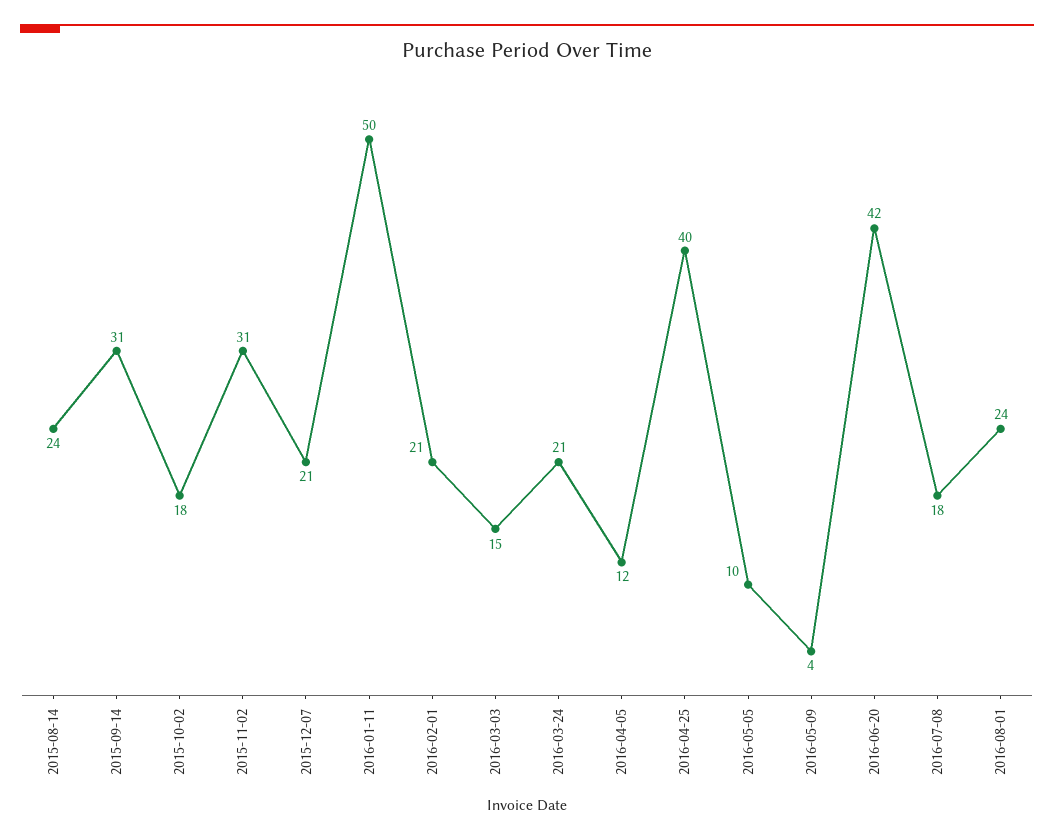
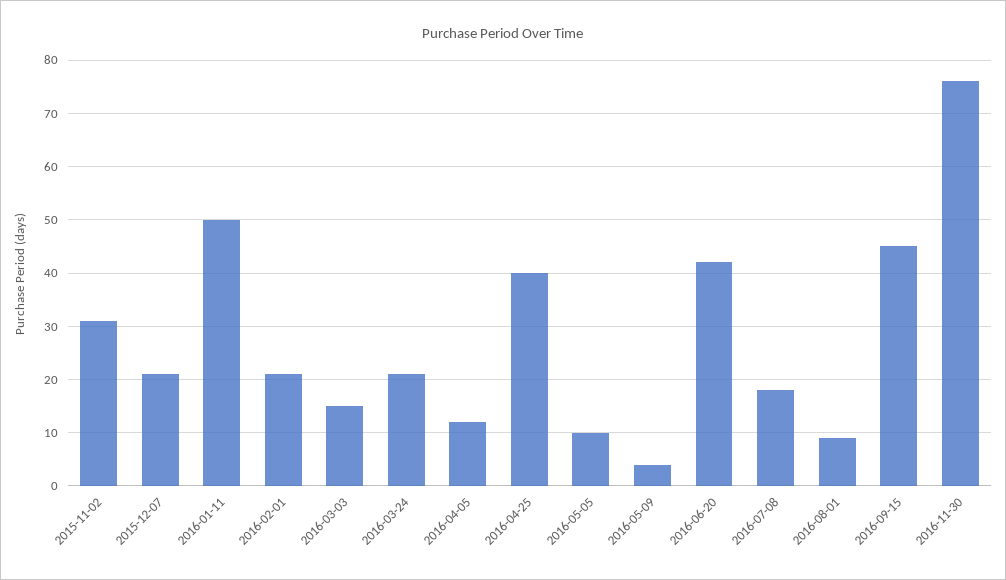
2015-08-14: 24 -> none
2015-09-14: 31 -> none
2015-10-02: 18 -> none
2016-08-01: 24 -> 10
2016-09-15: none -> 45
2016-11-30: none -> 75

